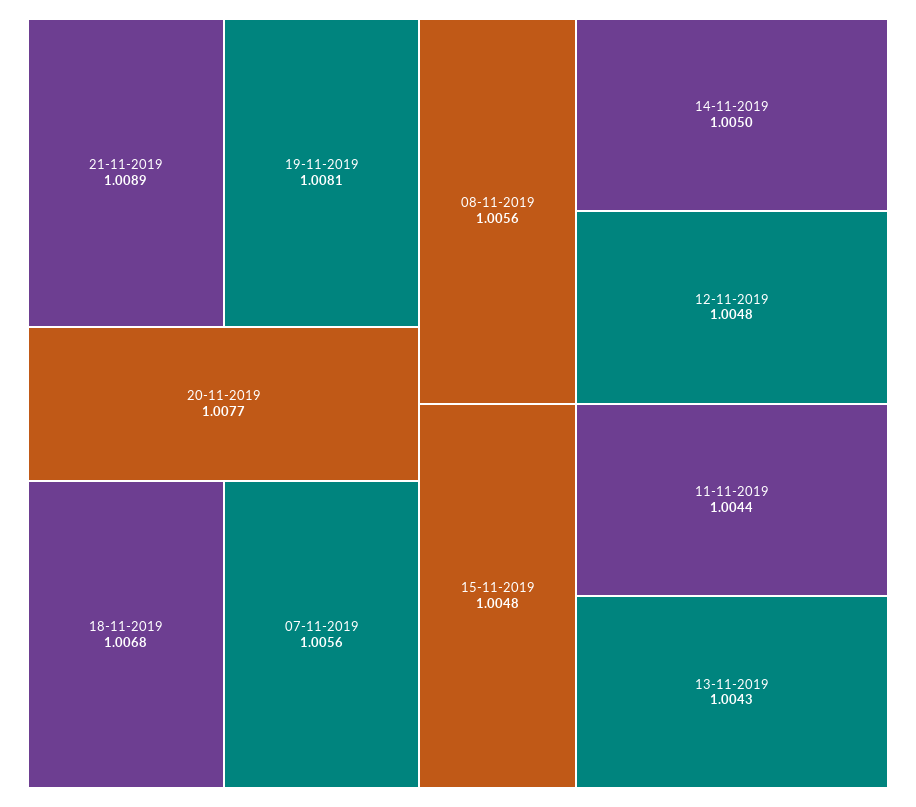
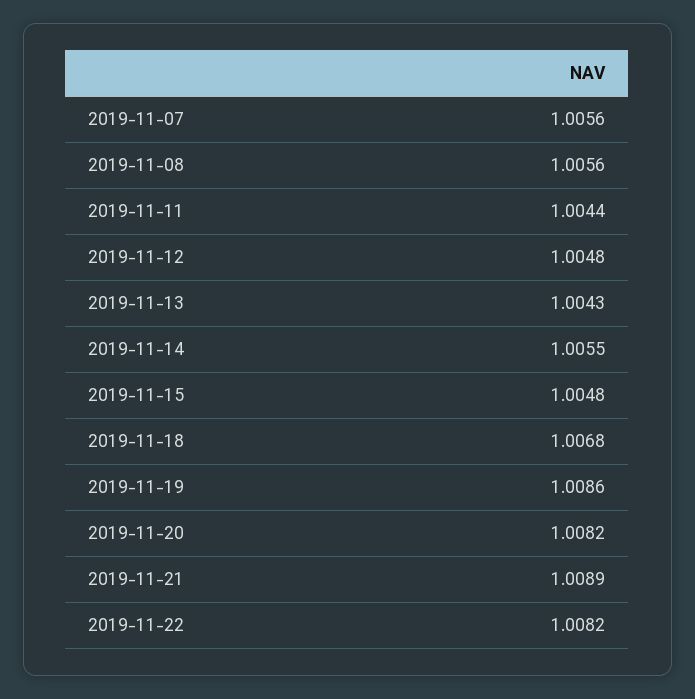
19-11-2019: 1.0081 -> 1.0086
20-11-2019: 1.0077 -> 1.0082
14-11-2019: 1.005 -> 1.0055
2019-11-22: none -> 1.0082

